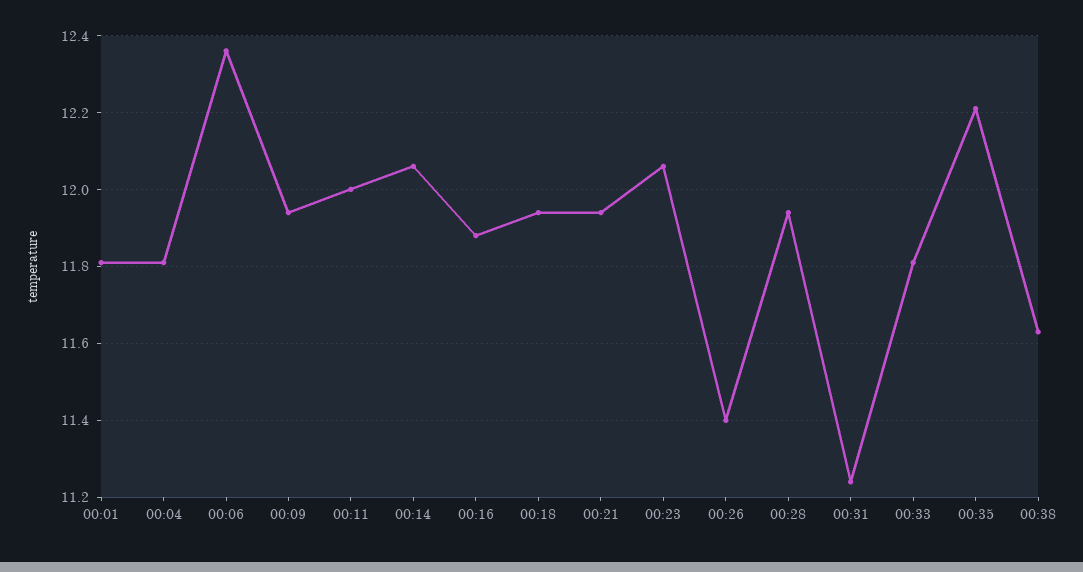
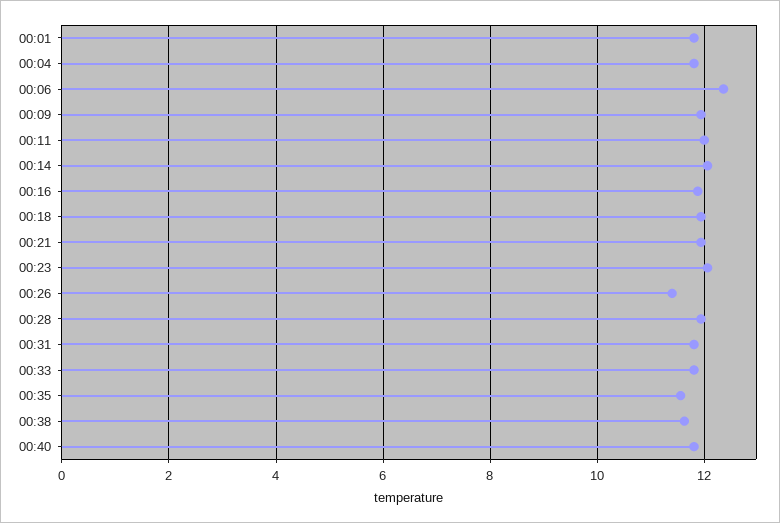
00:31: 11.25 -> 11.8
00:35: 12.2 -> 11.6
00:40: none -> 11.8

